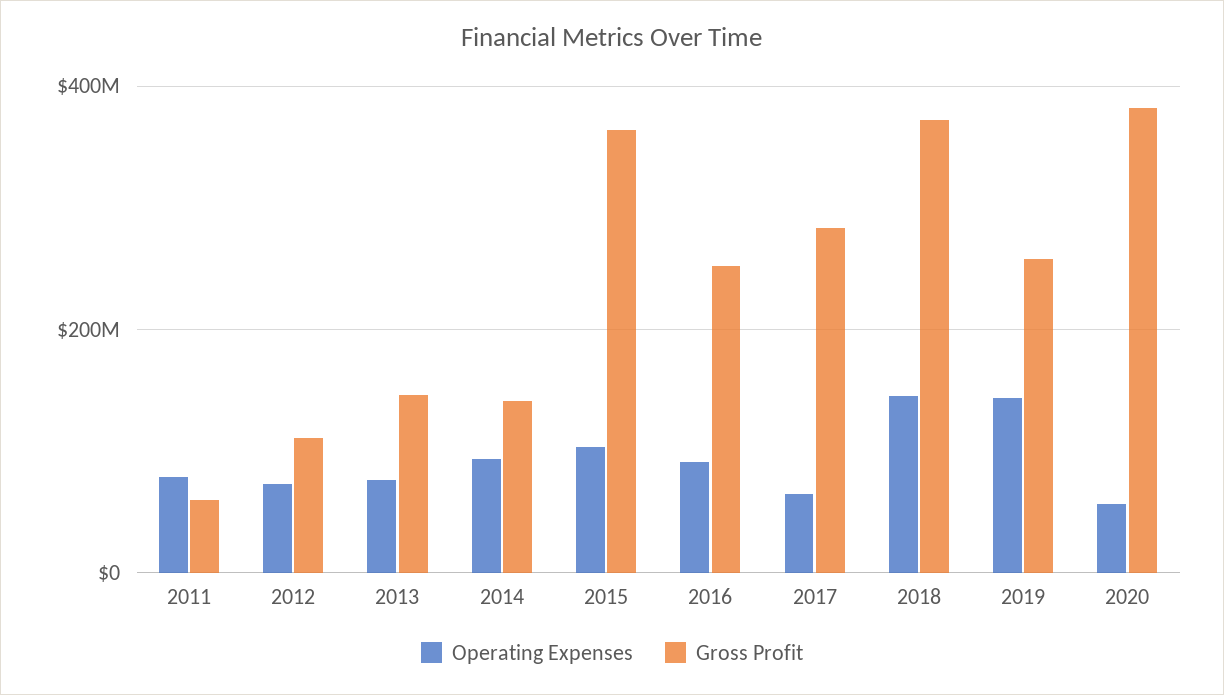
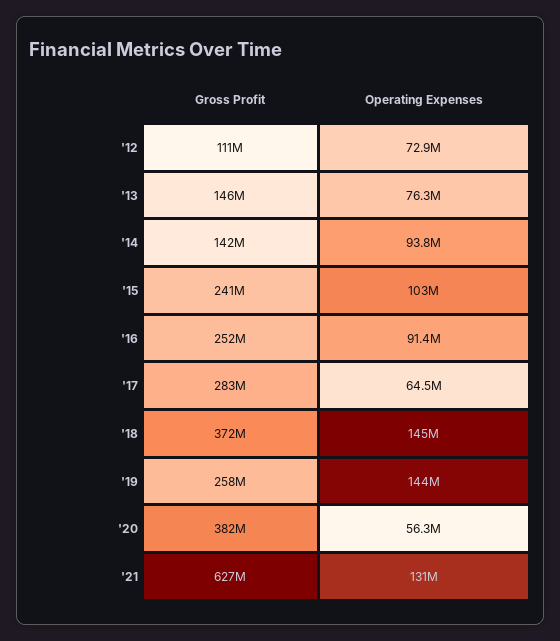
Operating Expenses, 2011: 80000000 -> none
Gross Profit, 2011: 60000000 -> none
Gross Profit, 2015: 360000000 -> 241000000
Gross Profit, '21: none -> 627000000
Operating Expenses, '21: none -> 131000000

